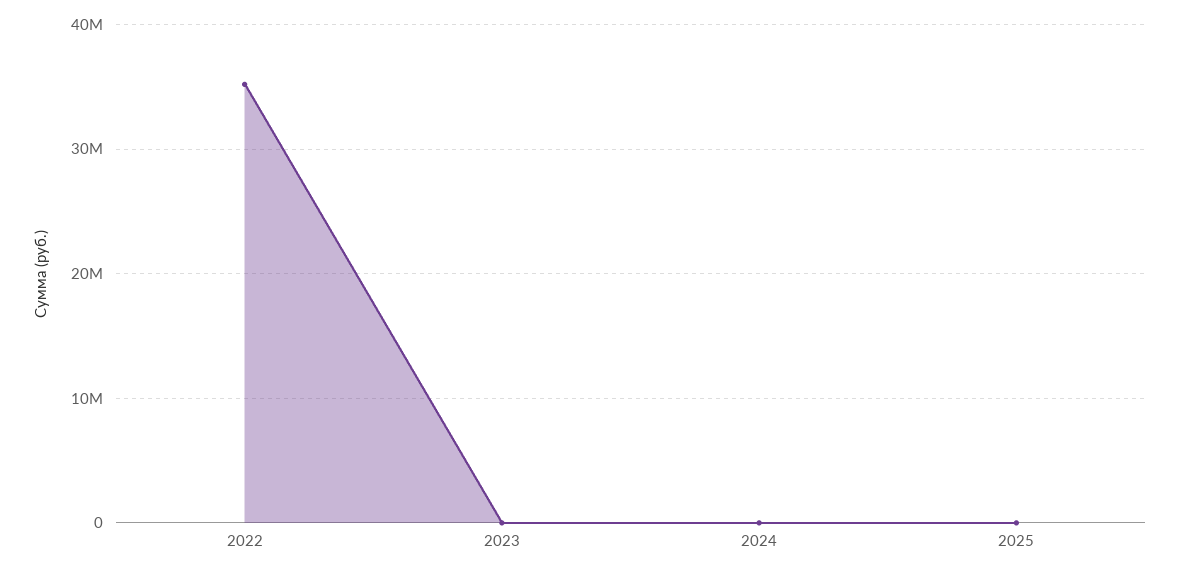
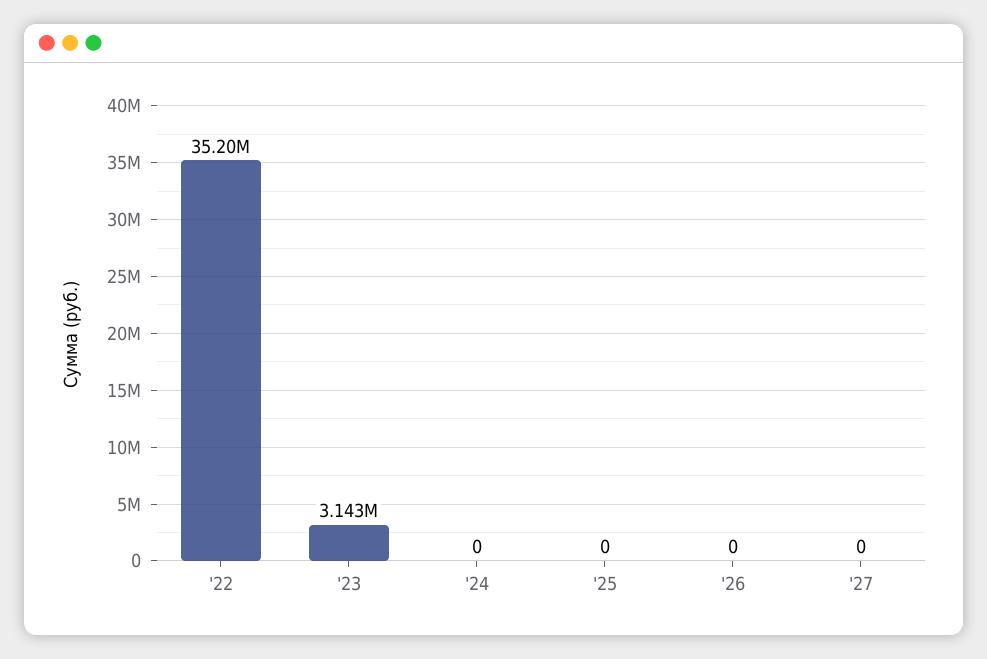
2023: 0 -> 3143000
'26: none -> 0
'27: none -> 0

